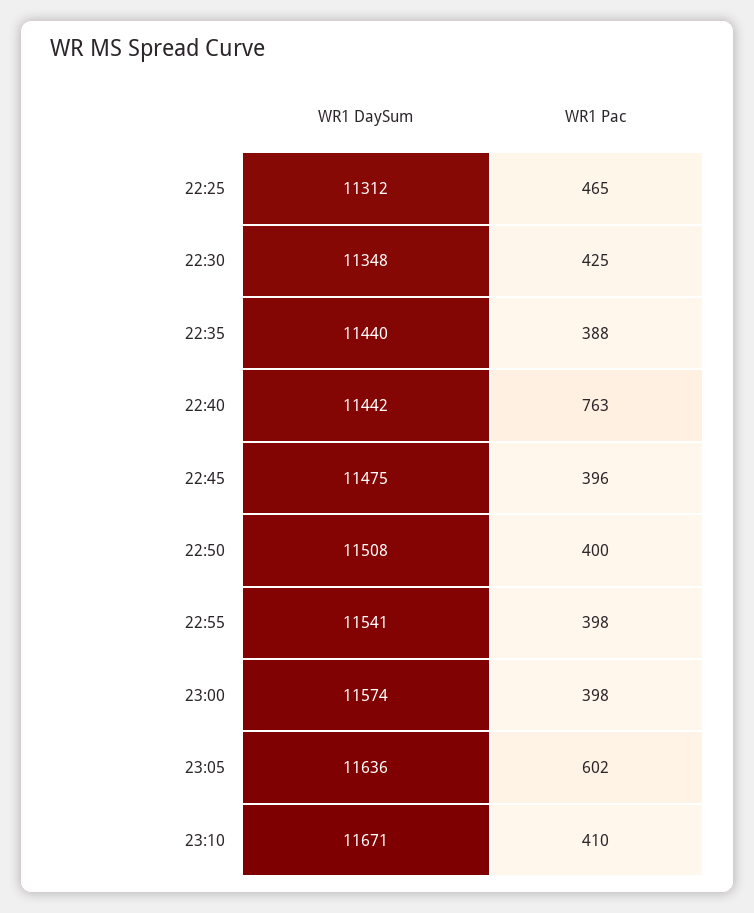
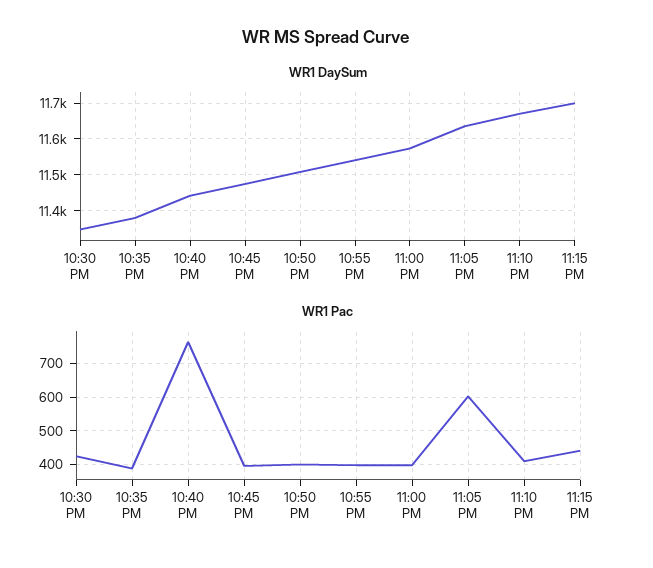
WR1 DaySum, 22:25: 11312 -> none
WR1 Pac, 22:25: 465 -> none
WR1 DaySum, 22:35: 11440 -> 11380
WR1 DaySum, 11:15 PM: none -> 11700
WR1 Pac, 11:15 PM: none -> 440

